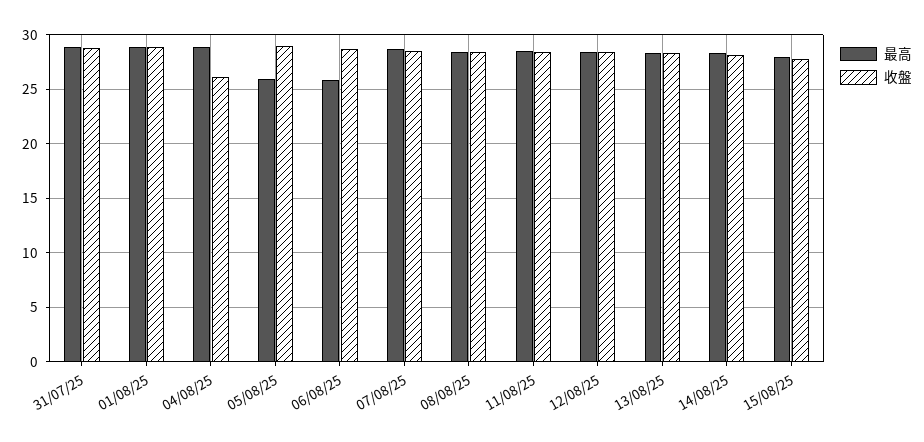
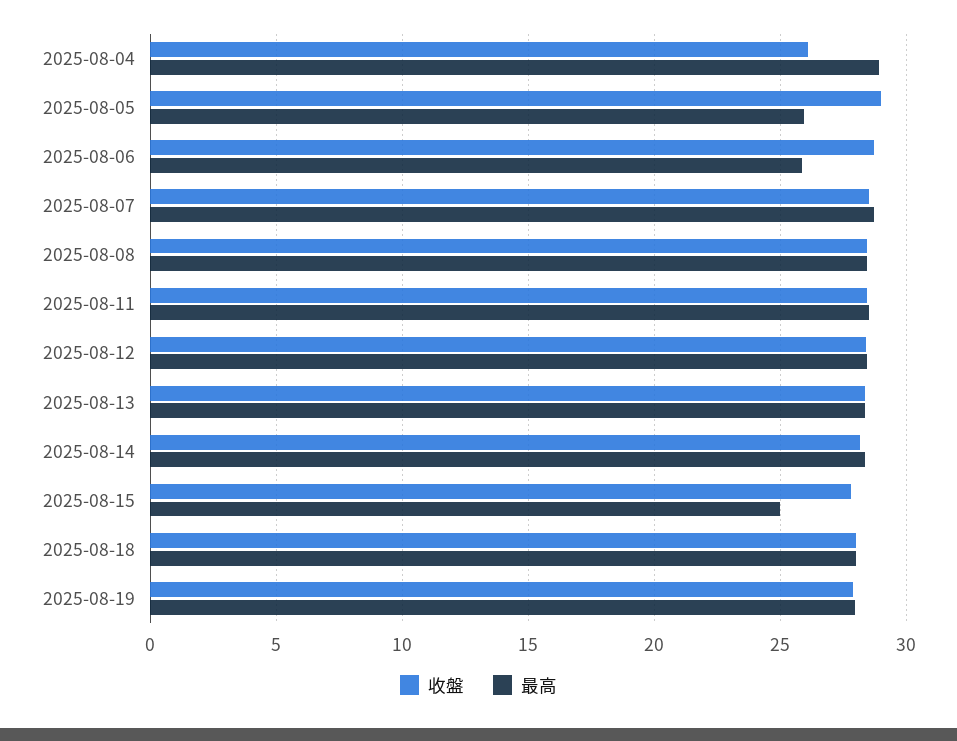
最高, 31/07/25: 29 -> none
收盤, 31/07/25: 29 -> none
最高, 01/08/25: 29 -> none
收盤, 01/08/25: 29 -> none
最高, 15/08/25: 28 -> 25
收盤, 2025-08-18: none -> 28
最高, 2025-08-18: none -> 28
收盤, 2025-08-19: none -> 28
最高, 2025-08-19: none -> 28

